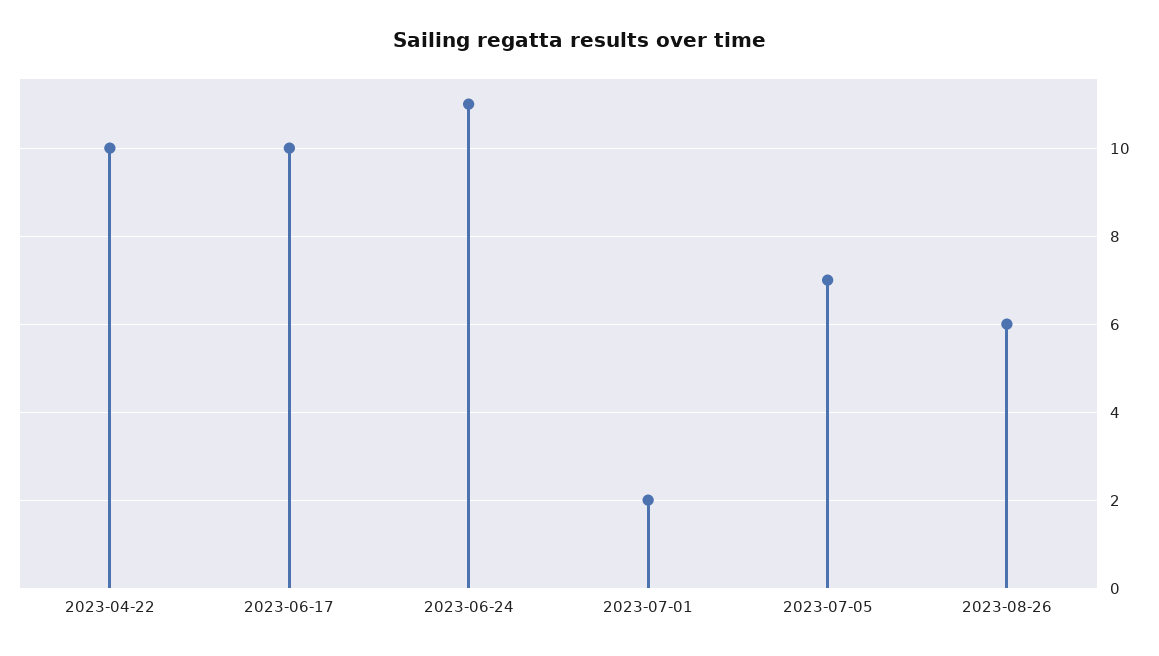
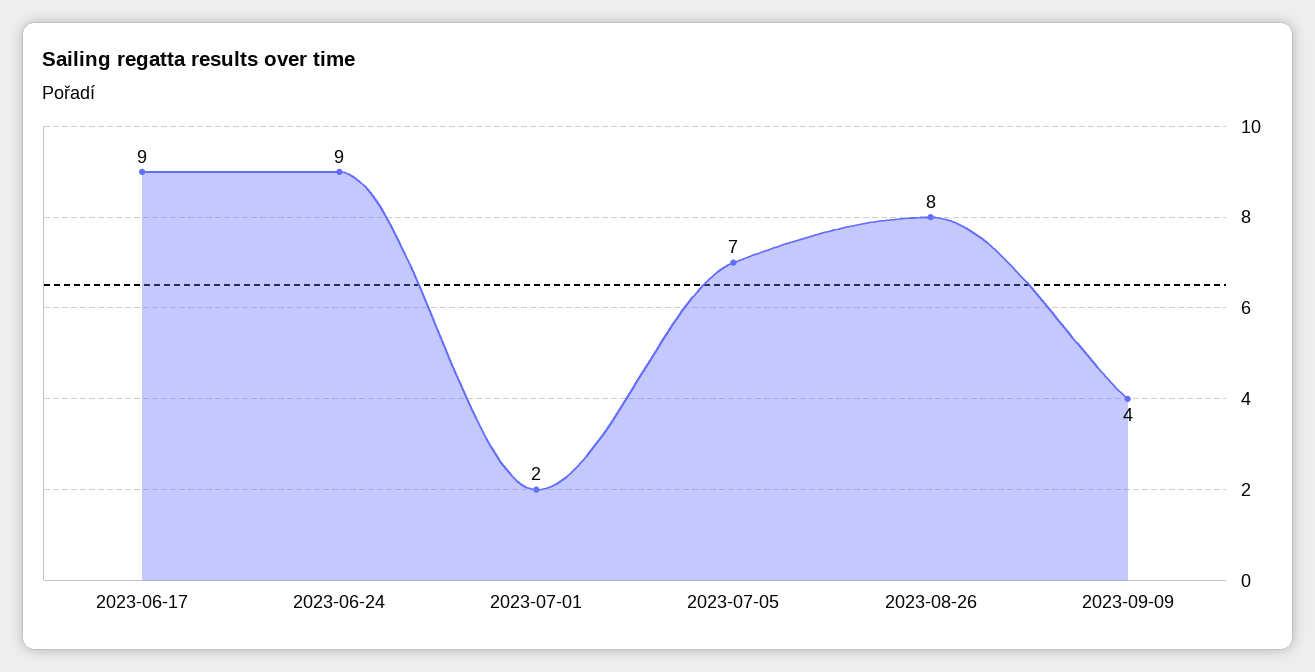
2023-04-22: 10 -> none
2023-06-17: 10 -> 9
2023-06-24: 11 -> 9
2023-08-26: 6 -> 8
2023-09-09: none -> 4

